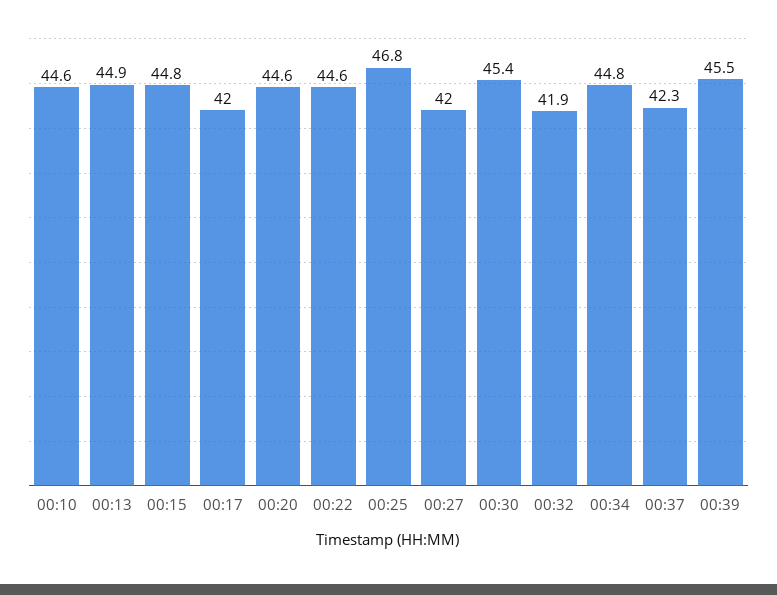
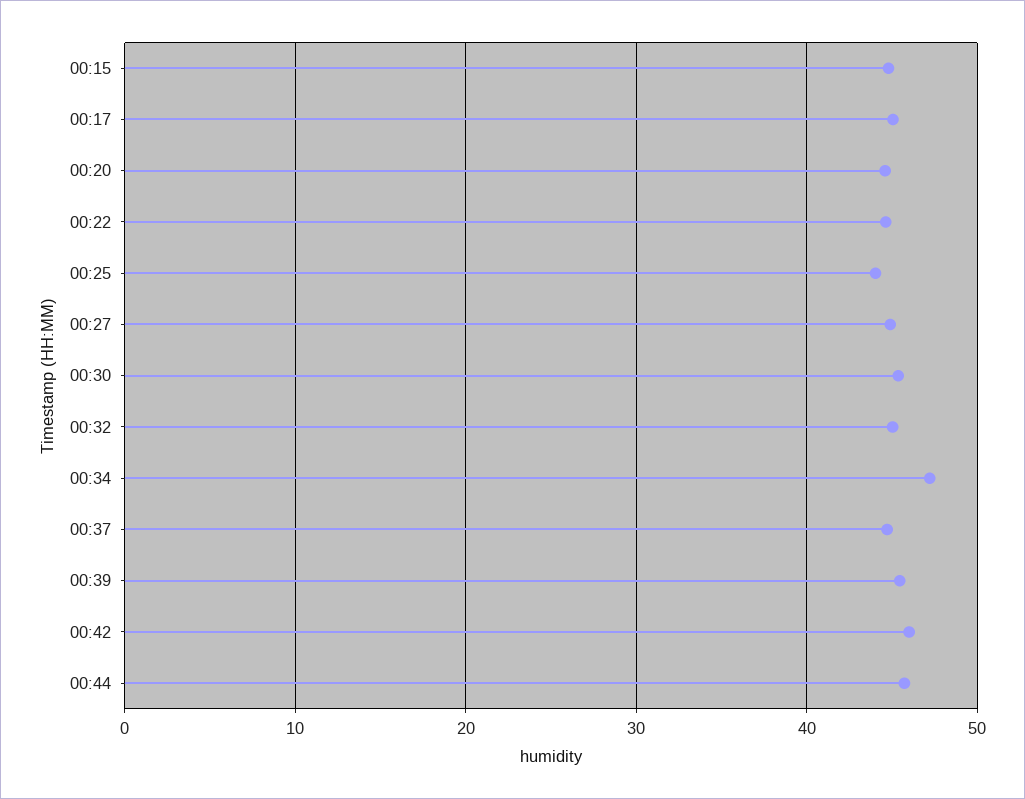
00:10: 44.6 -> none
00:13: 44.9 -> none
00:17: 42 -> 45
00:25: 46.8 -> 44
00:27: 42 -> 45
00:32: 41.9 -> 45
00:34: 44.8 -> 47
00:37: 42.3 -> 45
00:42: none -> 46
00:44: none -> 46

